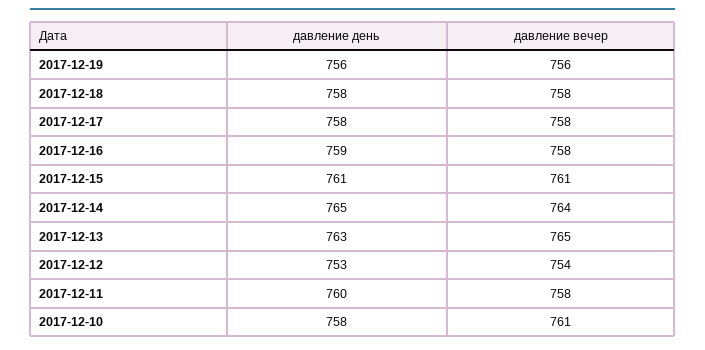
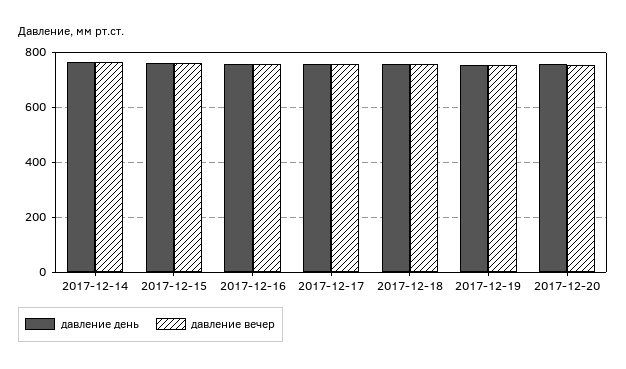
давление день, 2017-12-13: 763 -> none
давление вечер, 2017-12-13: 765 -> none
давление день, 2017-12-12: 753 -> none
давление вечер, 2017-12-12: 754 -> none
давление день, 2017-12-11: 760 -> none
давление вечер, 2017-12-11: 758 -> none
давление день, 2017-12-10: 758 -> none
давление вечер, 2017-12-10: 761 -> none
давление день, 2017-12-20: none -> 750
давление вечер, 2017-12-20: none -> 750

